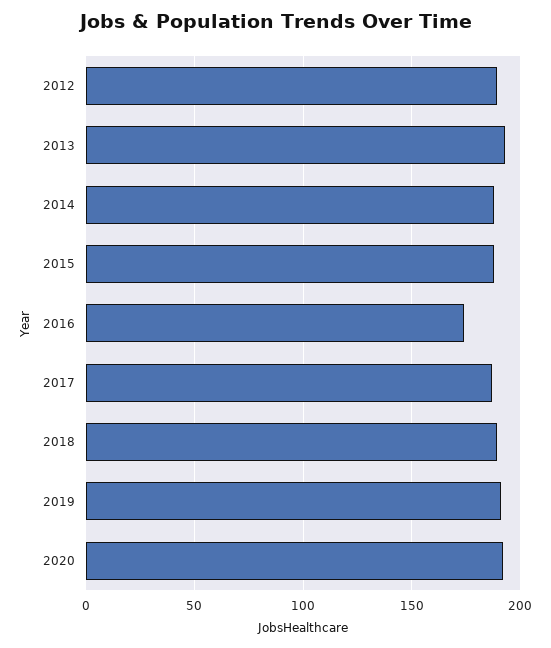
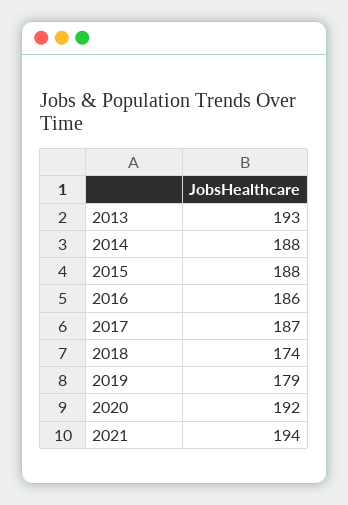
2012: 190 -> none
2016: 175 -> 186
2018: 190 -> 174
2019: 190 -> 179
2021: none -> 194

